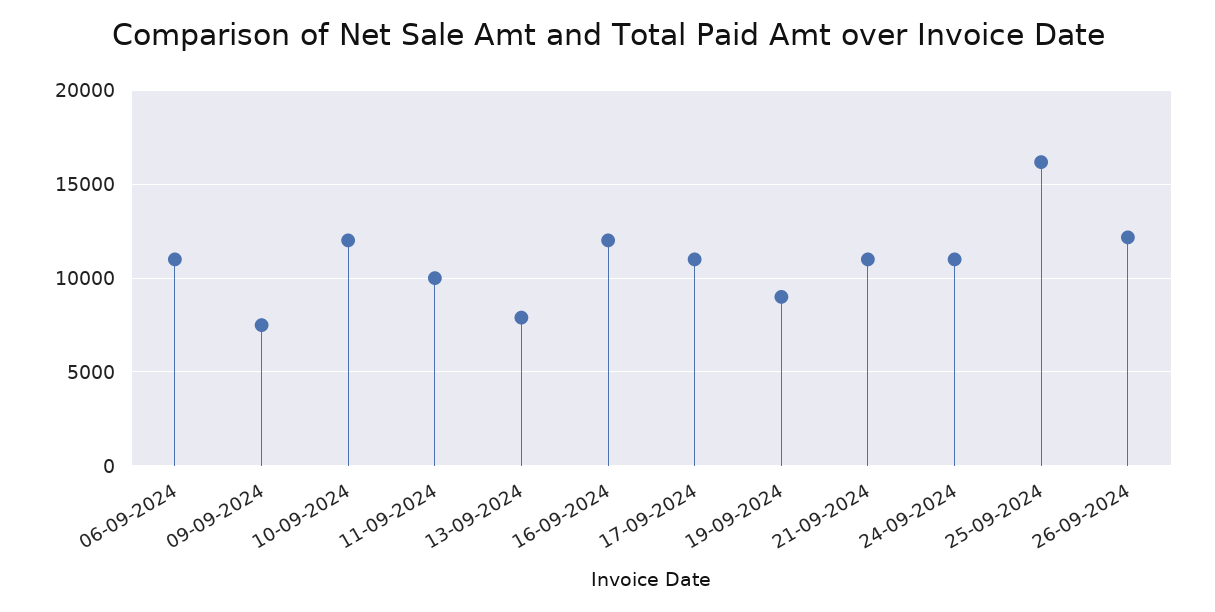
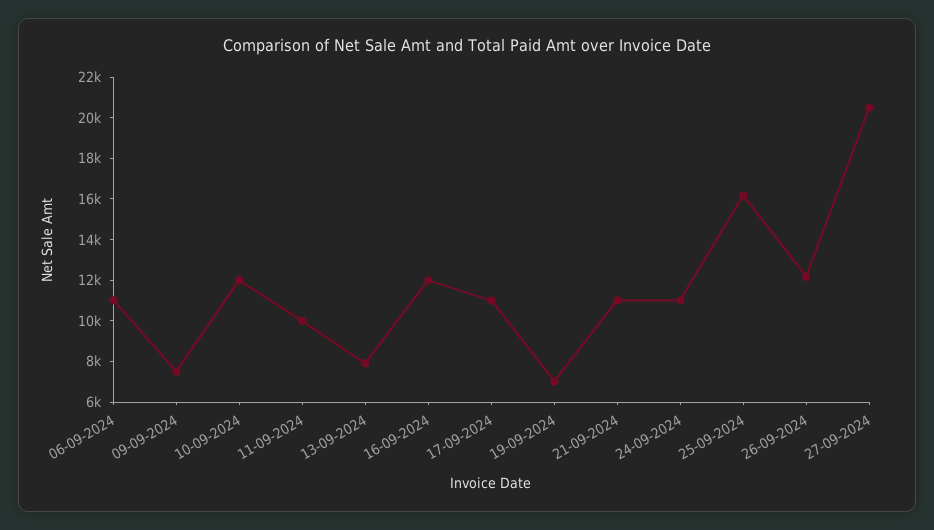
19-09-2024: 9000 -> 7000
27-09-2024: none -> 20500

